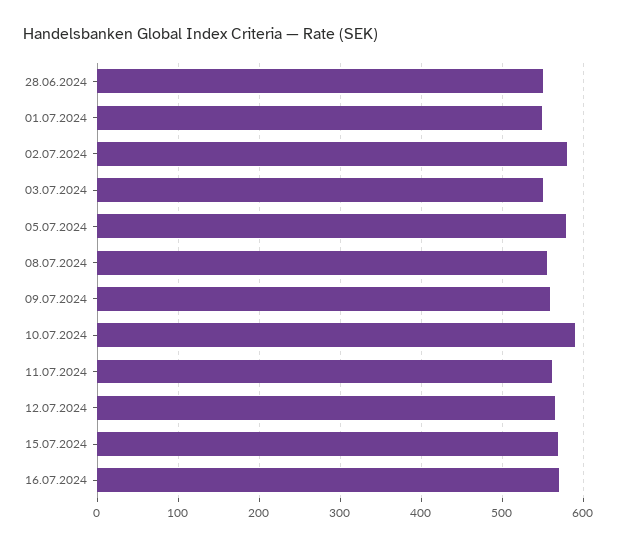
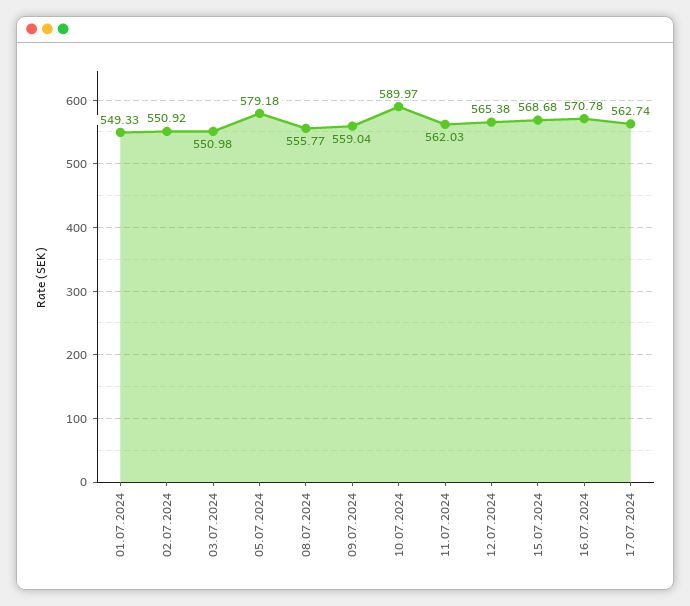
28.06.2024: 550 -> none
02.07.2024: 580 -> 550.92
17.07.2024: none -> 562.74

